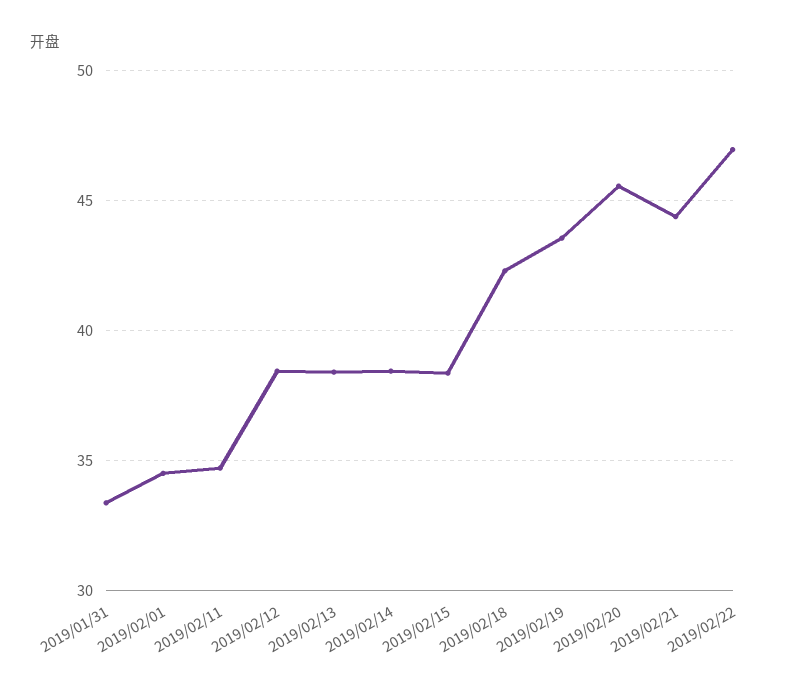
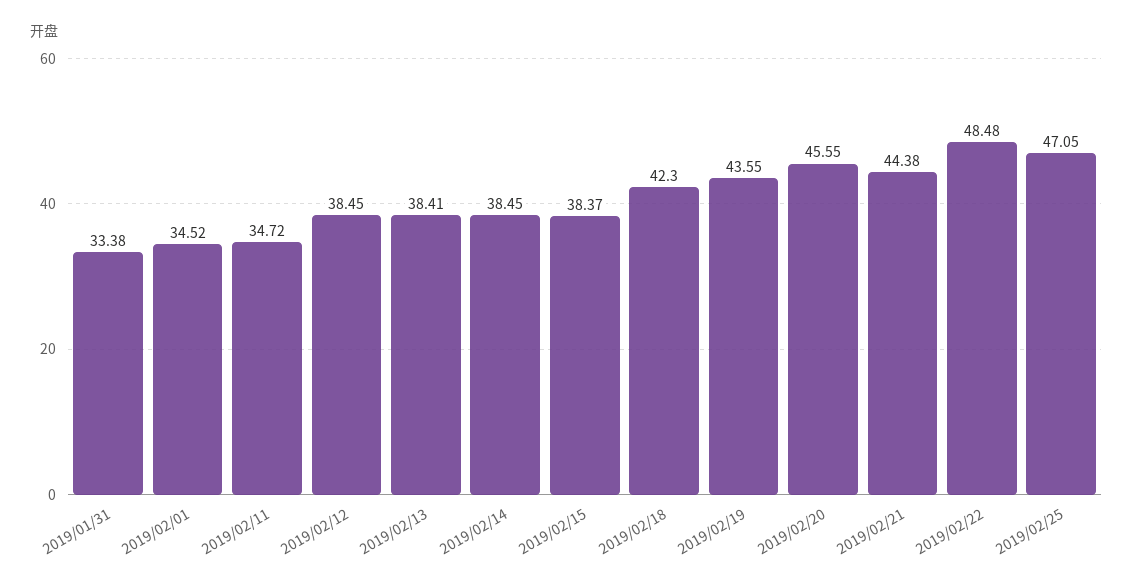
2019/02/22: 47 -> 48.48
2019/02/25: none -> 47.05

